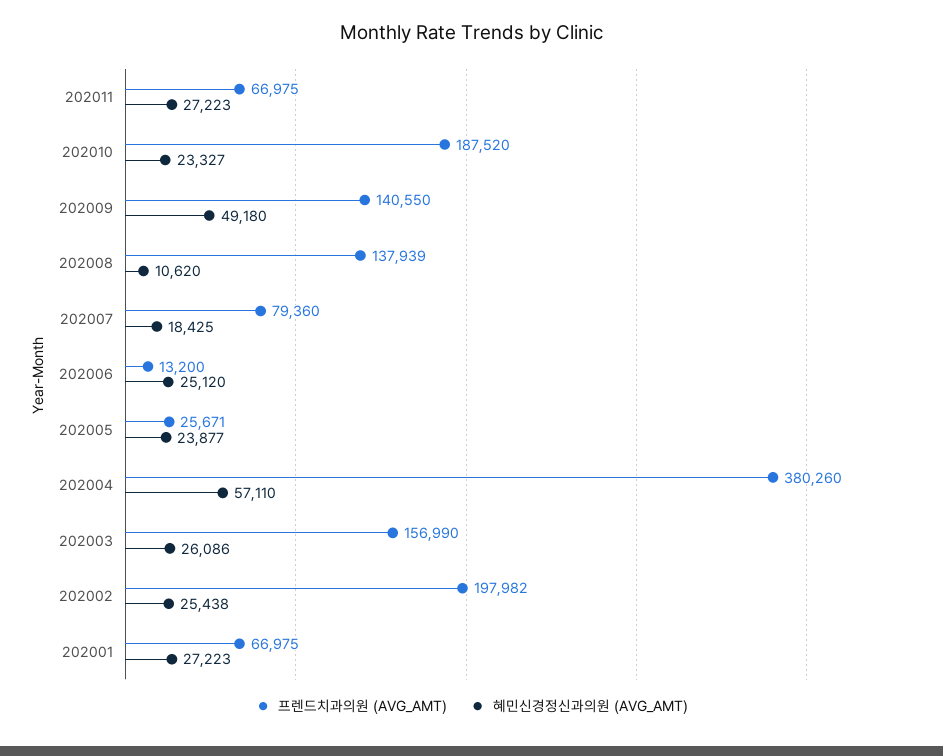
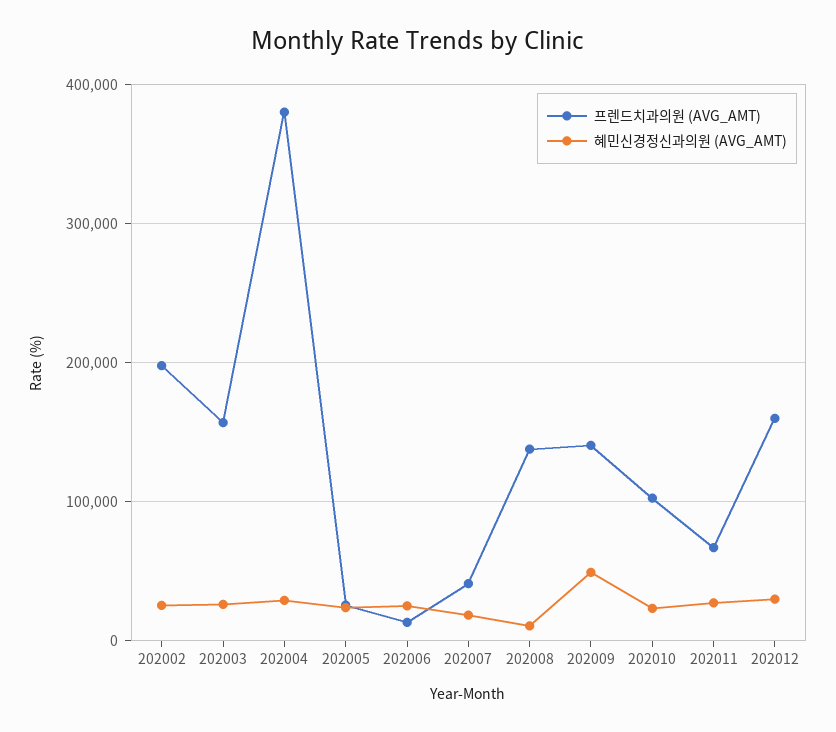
프렌드치과의원 (AVG_AMT), 202010: 187520 -> 100000
프렌드치과의원 (AVG_AMT), 202007: 79360 -> 40000
혜민신경정신과의원 (AVG_AMT), 202004: 57110 -> 30000
프렌드치과의원 (AVG_AMT), 202001: 66975 -> none
혜민신경정신과의원 (AVG_AMT), 202001: 27223 -> none
프렌드치과의원 (AVG_AMT), 202012: none -> 160000
혜민신경정신과의원 (AVG_AMT), 202012: none -> 30000

